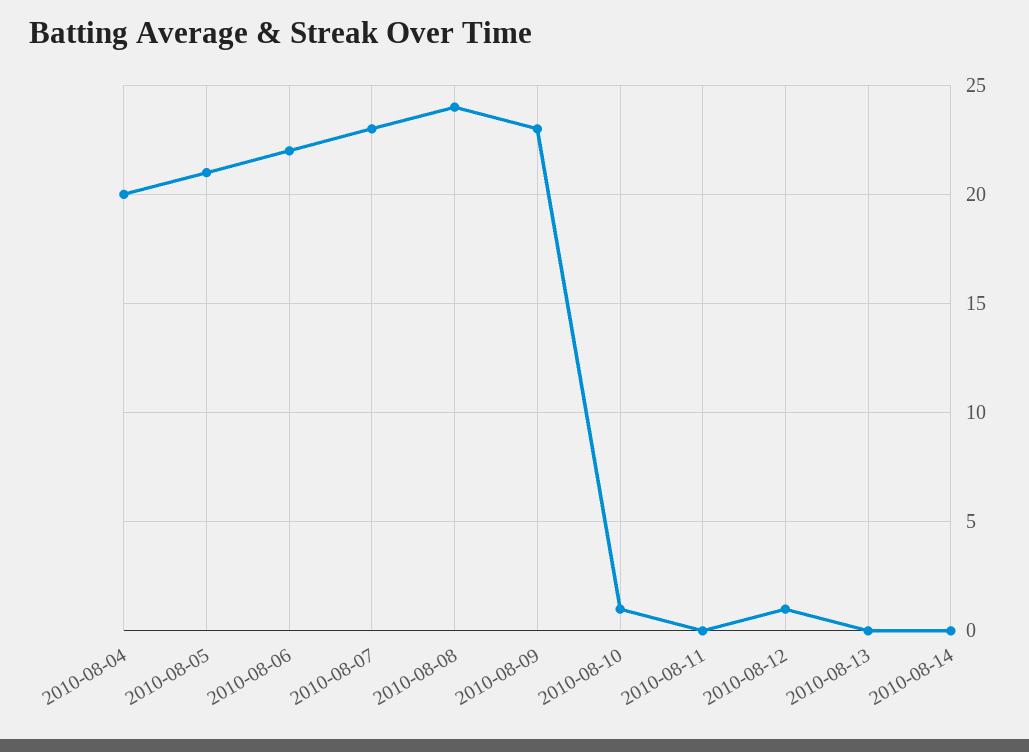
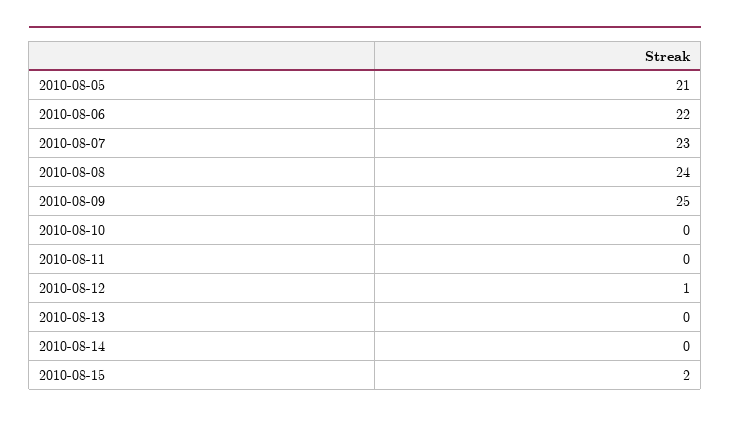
2010-08-04: 20 -> none
2010-08-09: 23 -> 25
2010-08-10: 1 -> 0
2010-08-15: none -> 2

